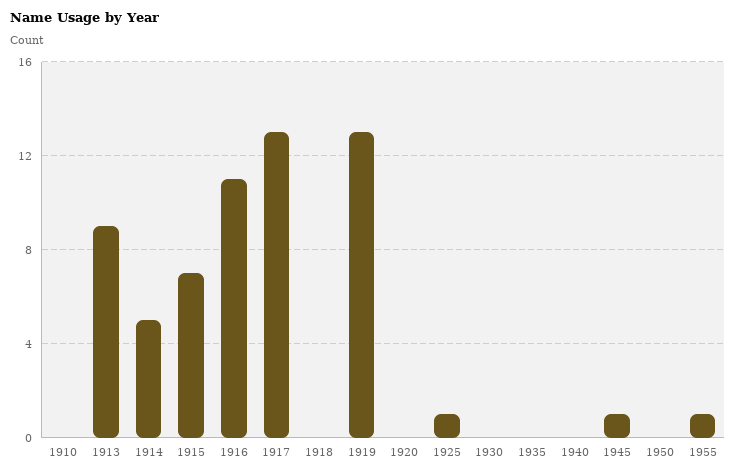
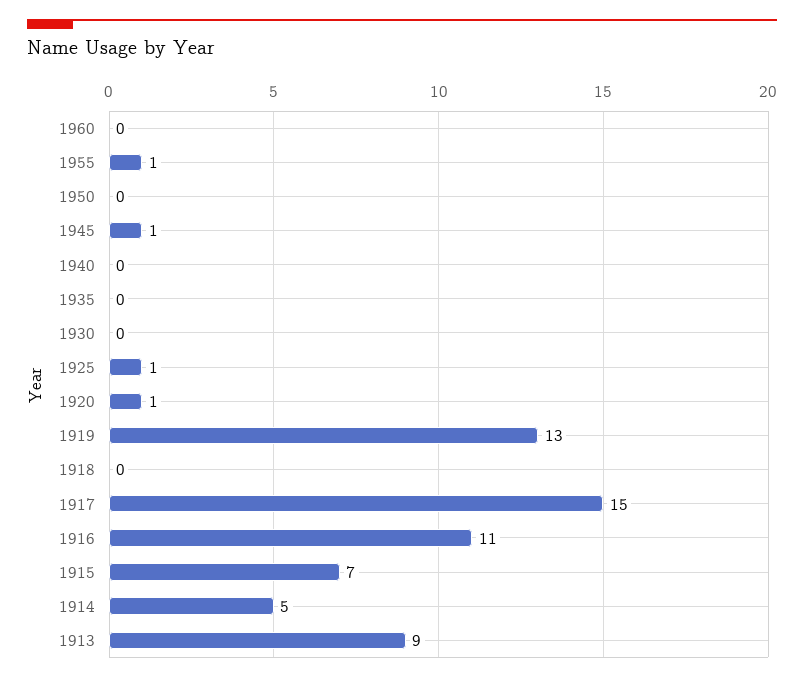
1910: 0 -> none
1917: 13 -> 15
1920: 0 -> 1
1960: none -> 0

